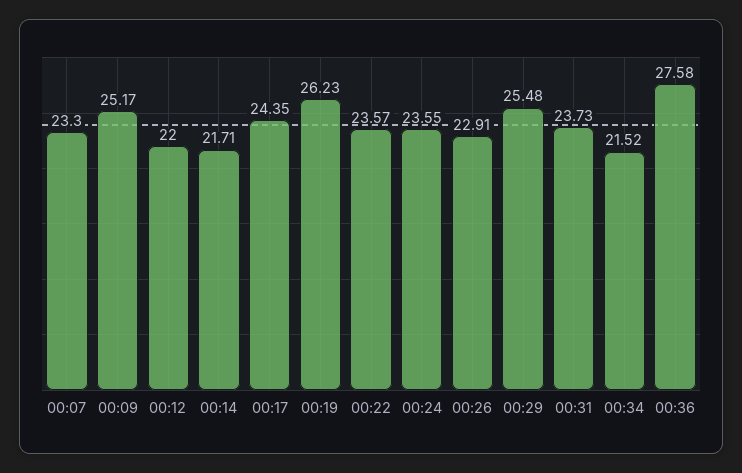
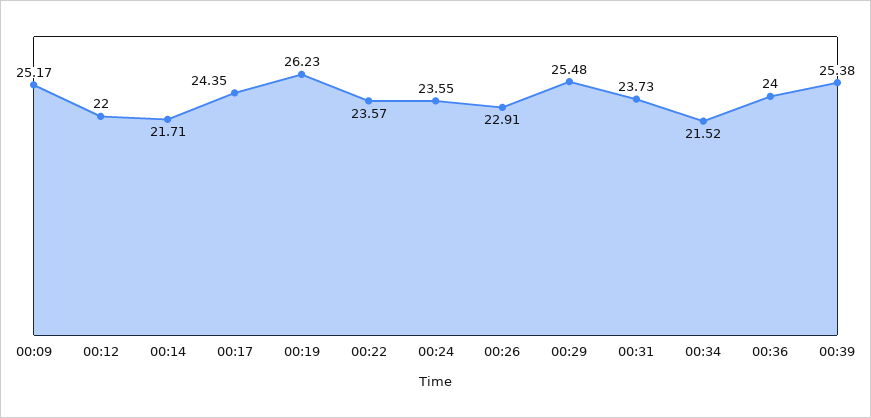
00:07: 23.3 -> none
00:36: 27.58 -> 24
00:39: none -> 25.38

